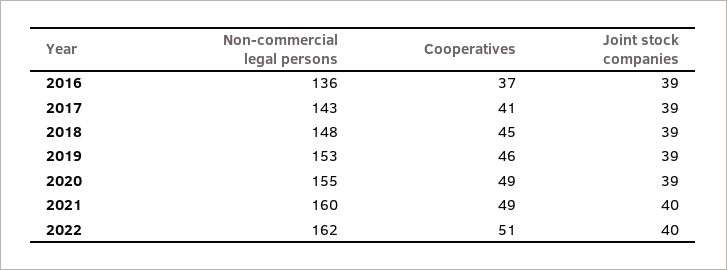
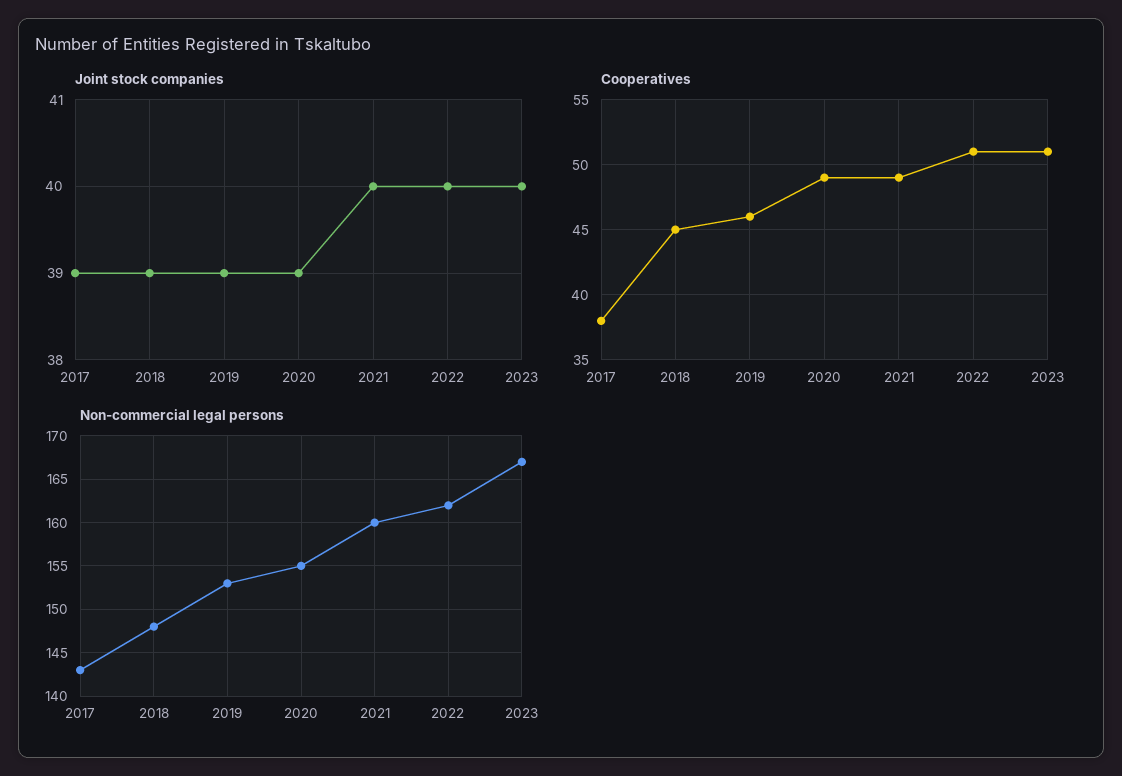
Non-commercial legal persons, 2016: 136 -> none
Cooperatives, 2016: 37 -> none
Joint stock companies, 2016: 39 -> none
Cooperatives, 2017: 41 -> 38
Joint stock companies, 2023: none -> 40
Cooperatives, 2023: none -> 51
Non-commercial legal persons, 2023: none -> 167

